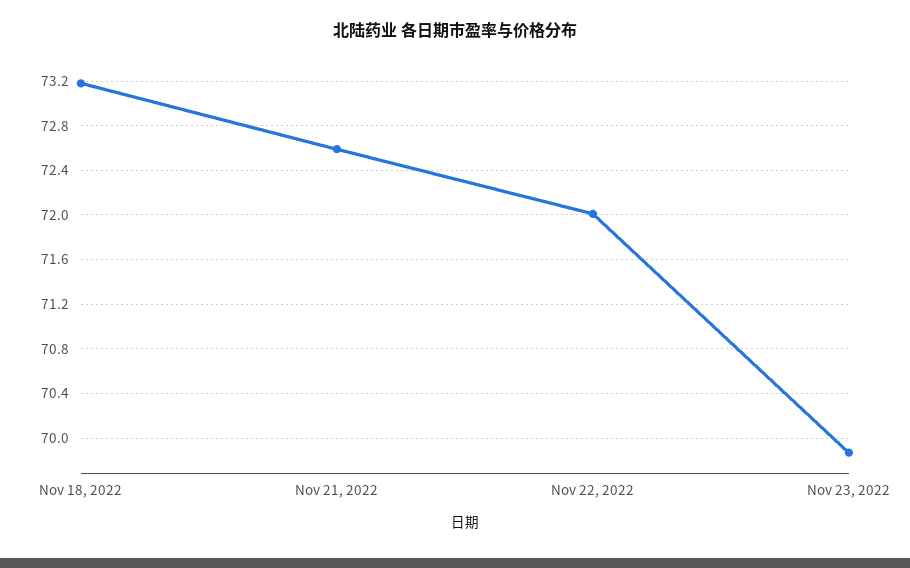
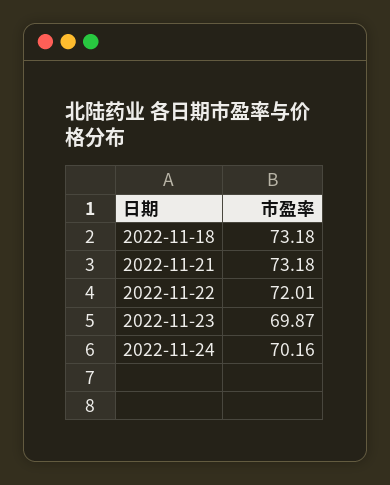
Nov 21, 2022: 72.6 -> 73.18
2022-11-24: none -> 70.16

